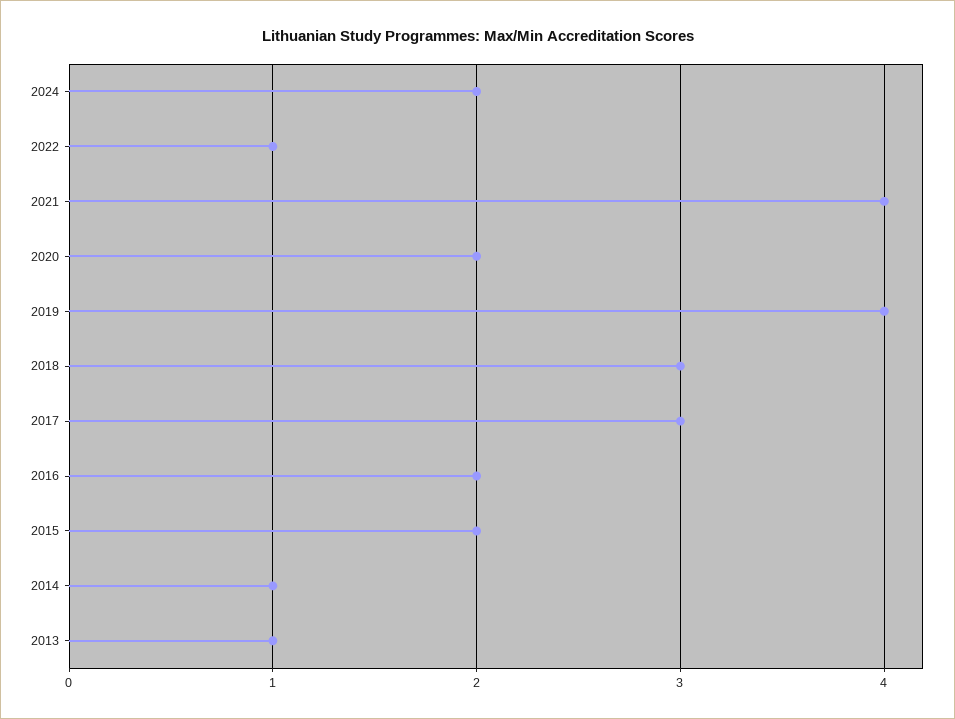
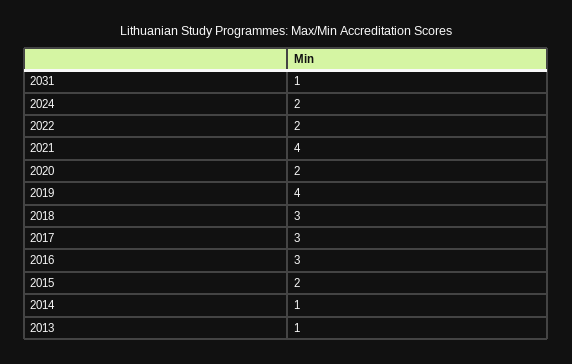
2022: 1 -> 2
2016: 2 -> 3
2031: none -> 1

